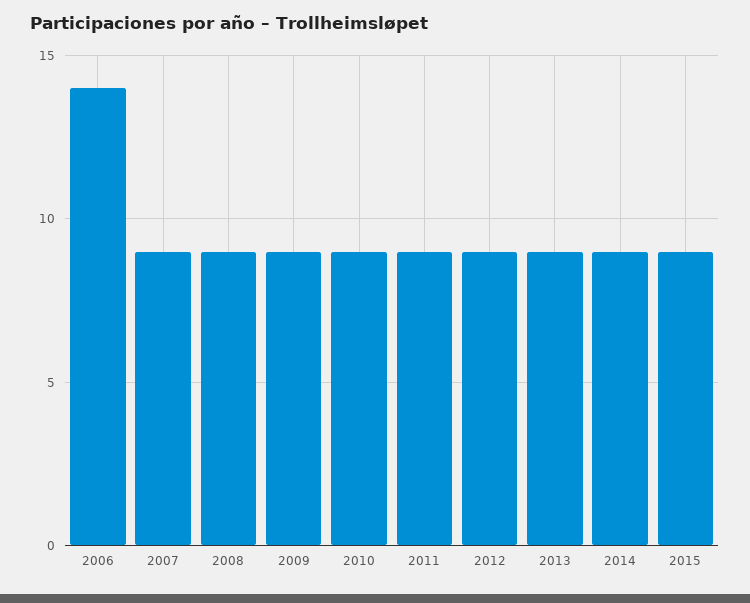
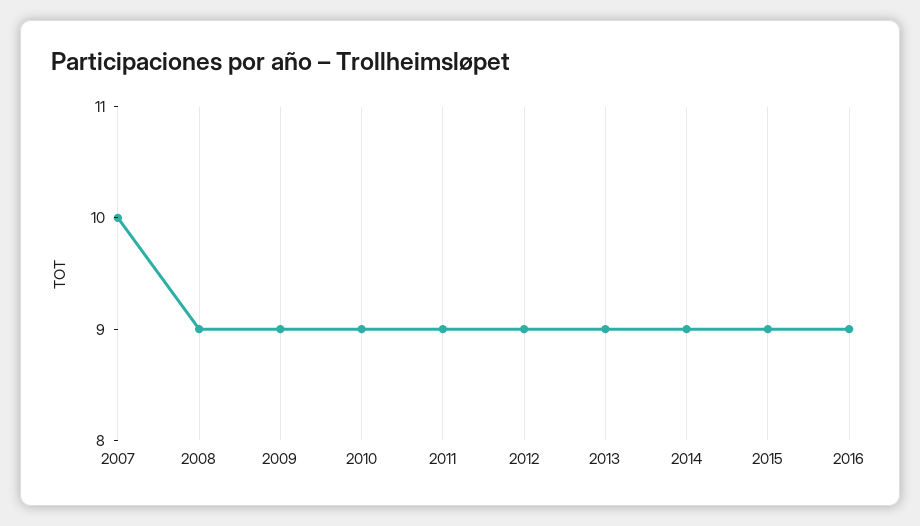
2006: 14 -> none
2007: 9 -> 10
2016: none -> 9

